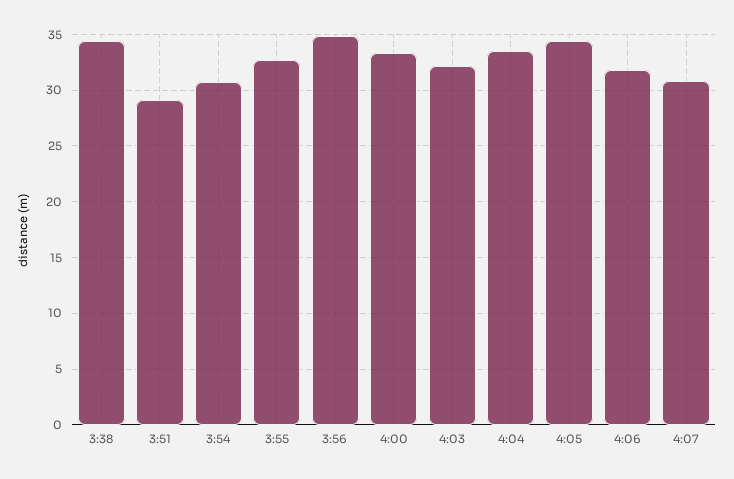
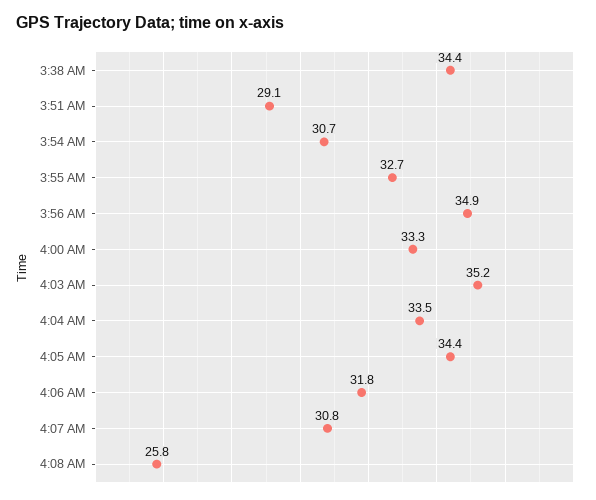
4:03: 32 -> 35.2
4:08 AM: none -> 25.8

